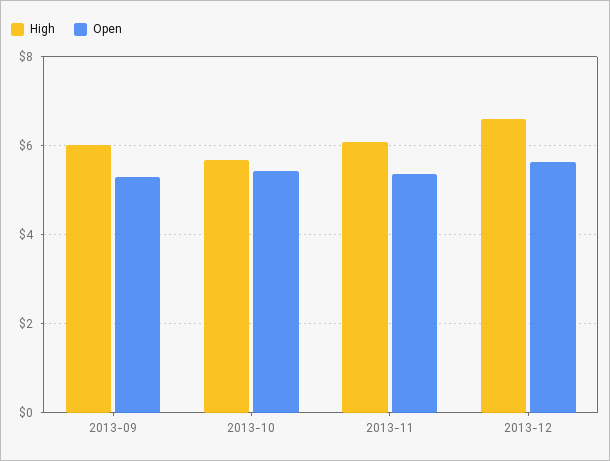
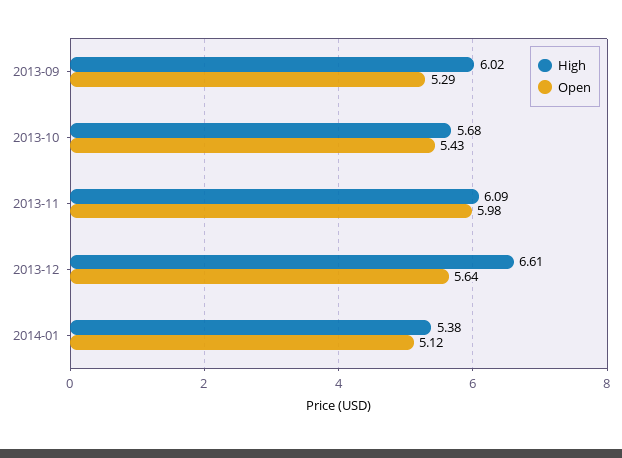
Open, 2013-11: 5.4 -> 5.98
High, 2014-01: none -> 5.38
Open, 2014-01: none -> 5.12

